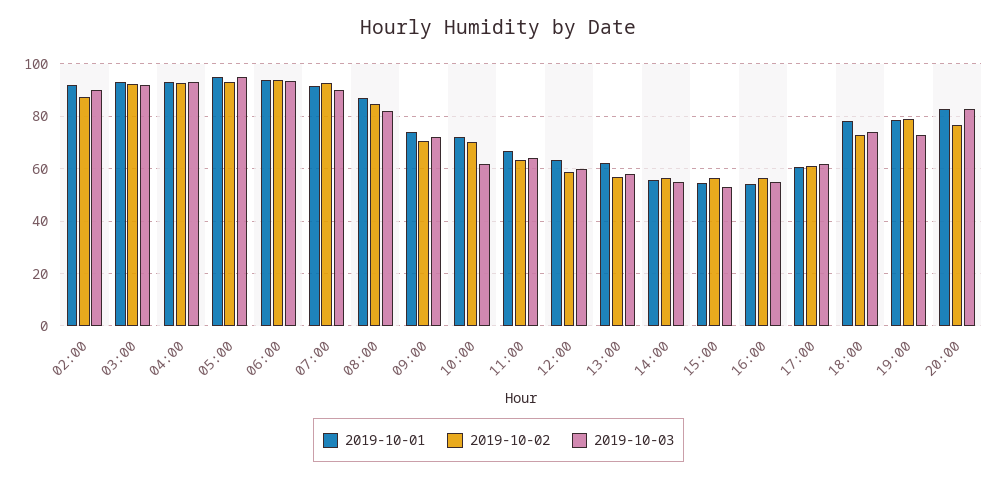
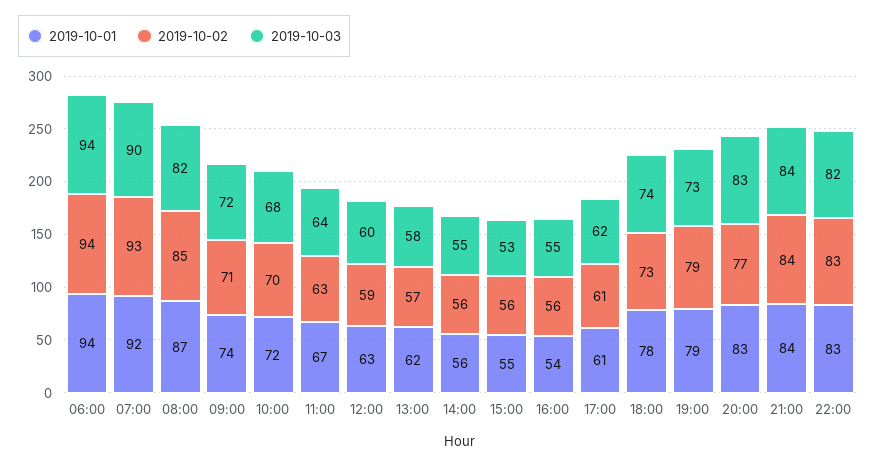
2019-10-01, 02:00: 92.5 -> none
2019-10-02, 02:00: 87.5 -> none
2019-10-03, 02:00: 90 -> none
2019-10-01, 03:00: 92.5 -> none
2019-10-02, 03:00: 92.5 -> none
2019-10-03, 03:00: 92.5 -> none
2019-10-01, 04:00: 92.5 -> none
2019-10-02, 04:00: 92.5 -> none
2019-10-03, 04:00: 92.5 -> none
2019-10-01, 05:00: 95 -> none
2019-10-02, 05:00: 92.5 -> none
2019-10-03, 05:00: 95 -> none
2019-10-03, 10:00: 62.5 -> 68
2019-10-01, 21:00: none -> 84
2019-10-02, 21:00: none -> 84
2019-10-03, 21:00: none -> 84
2019-10-01, 22:00: none -> 83
2019-10-02, 22:00: none -> 83
2019-10-03, 22:00: none -> 82

